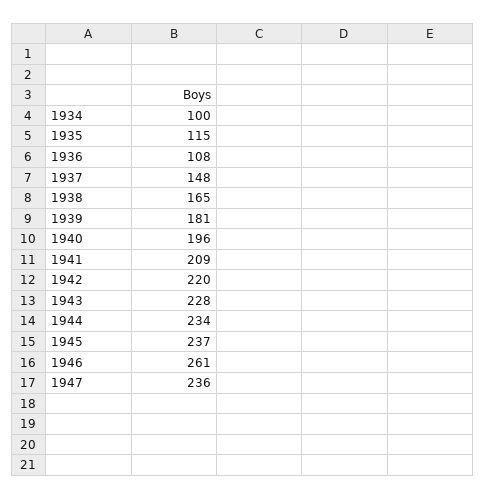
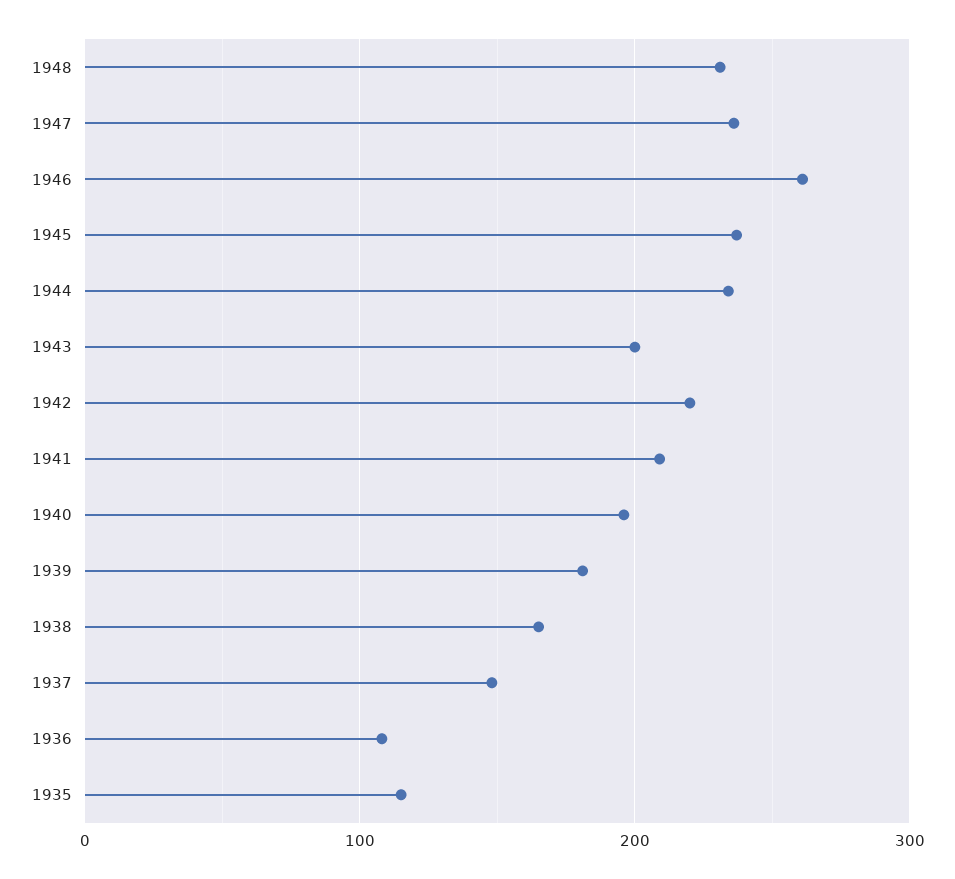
1934: 100 -> none
1943: 228 -> 200
1948: none -> 230

